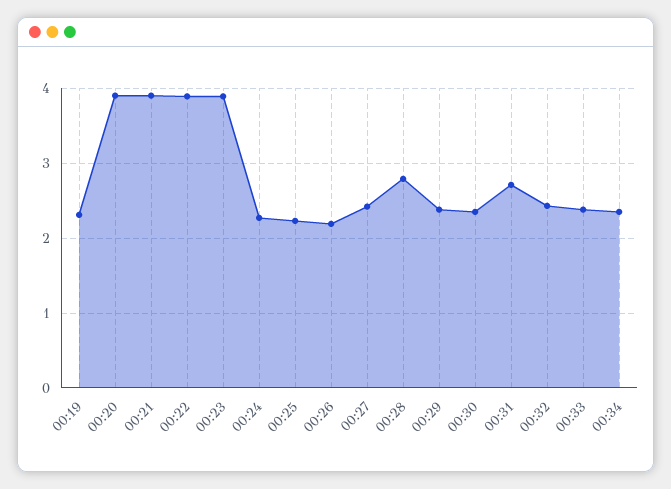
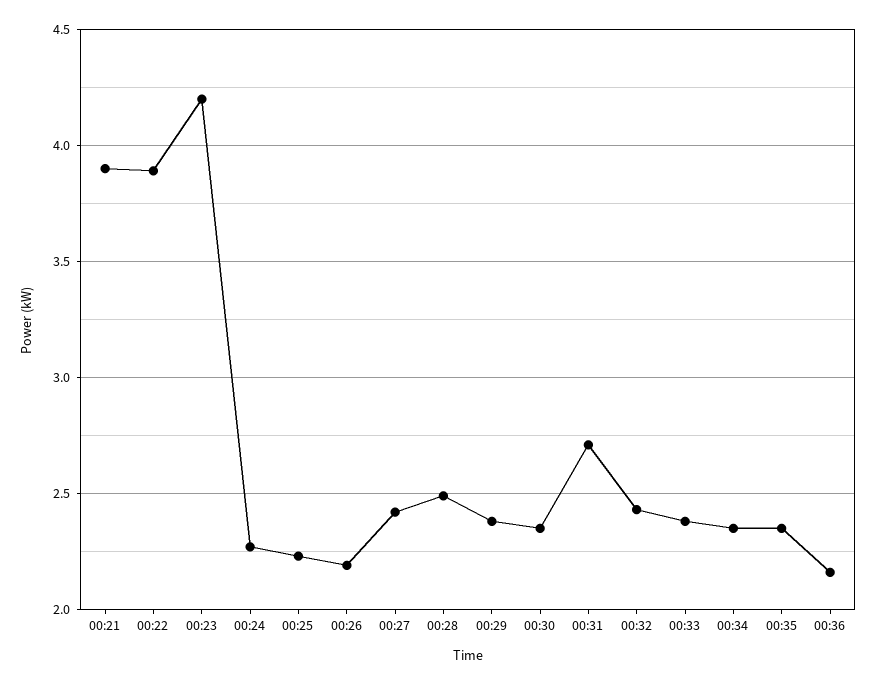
00:19: 2.3 -> none
00:20: 3.9 -> none
00:23: 3.9 -> 4.2
00:28: 2.8 -> 2.5
00:35: none -> 2.35
00:36: none -> 2.15

